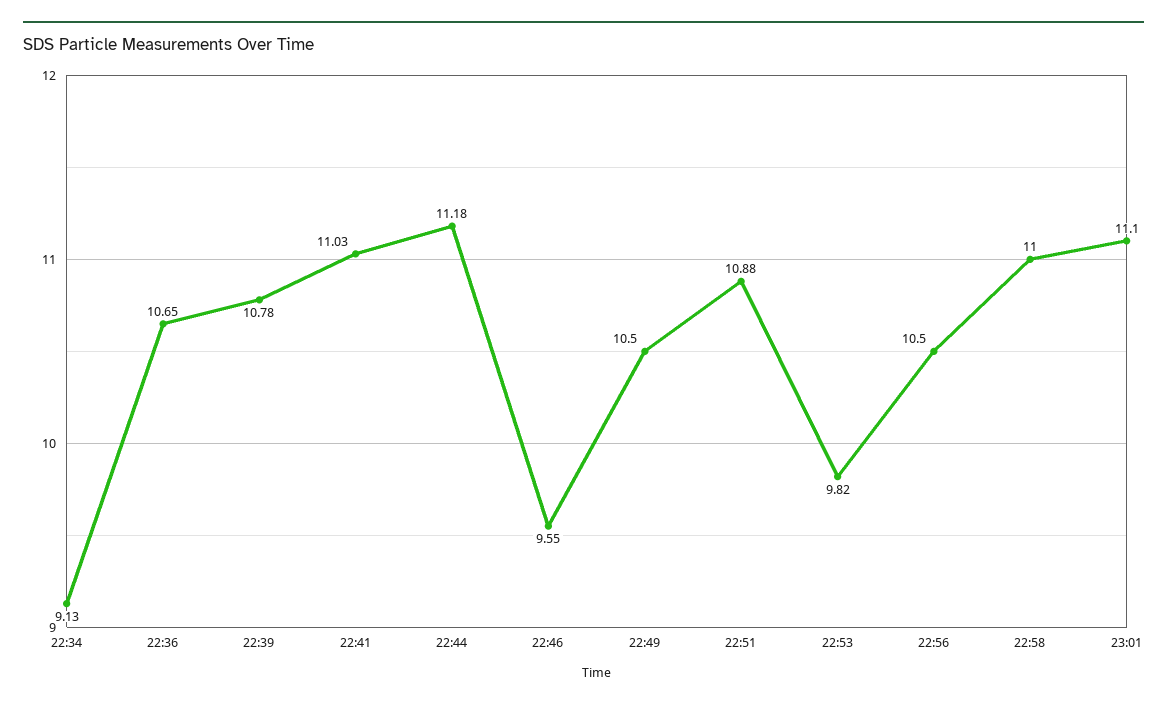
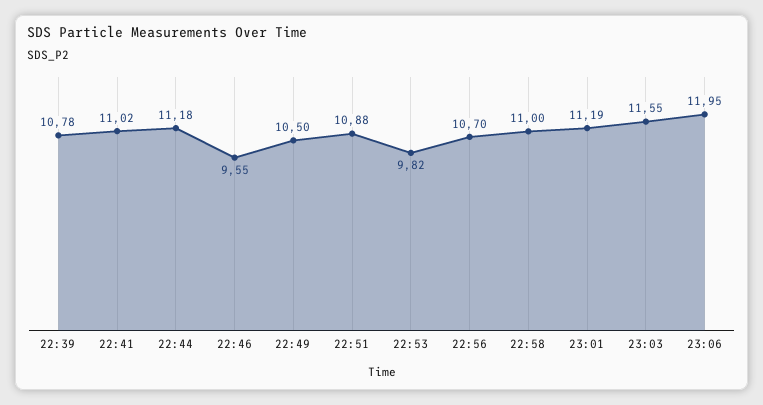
22:34: 9.13 -> none
22:36: 10.65 -> none
22:41: 11.03 -> 11.02
22:56: 10.5 -> 10.7
23:01: 11.1 -> 11.19
23:03: none -> 11.55
23:06: none -> 11.95

